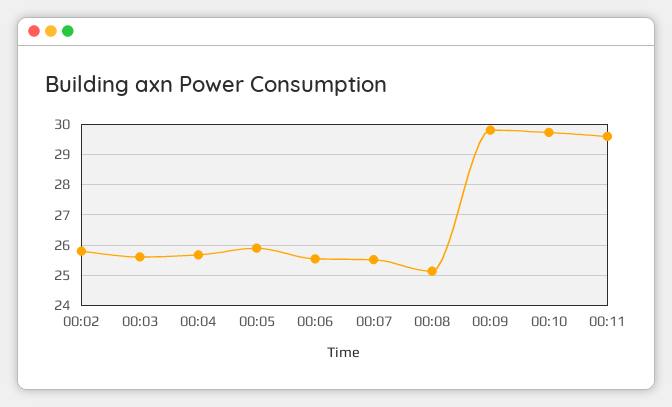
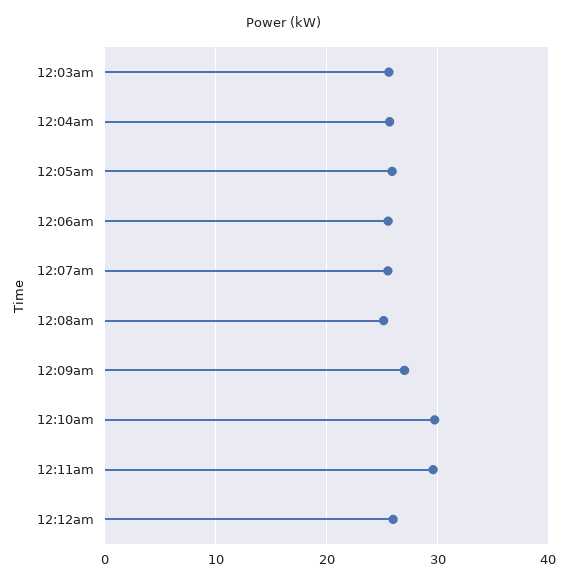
00:02: 25.8 -> none
00:09: 29.8 -> 27
12:12am: none -> 26

